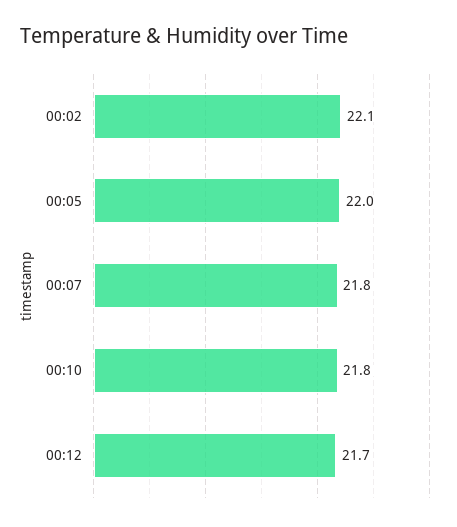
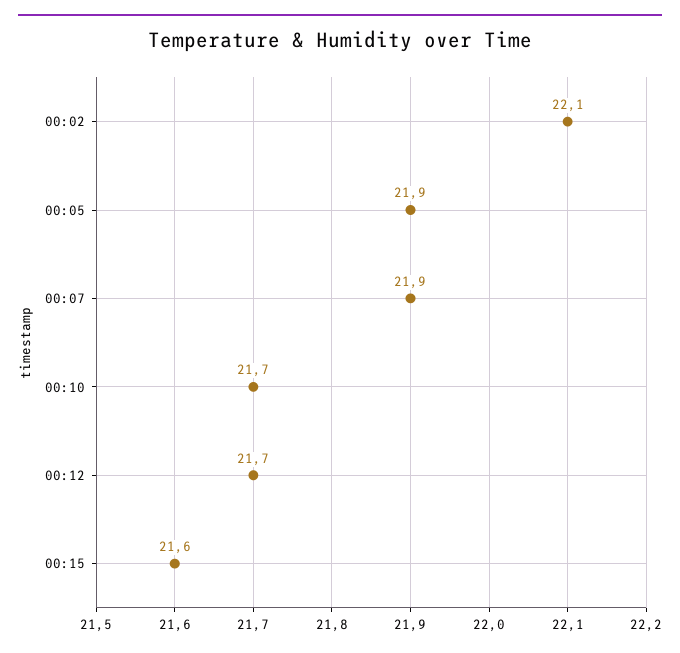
00:05: 22 -> 21.9
00:07: 21.8 -> 21.9
00:10: 21.8 -> 21.7
00:15: none -> 21.6

